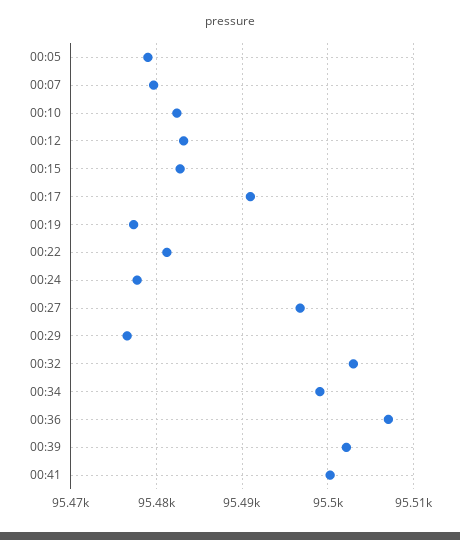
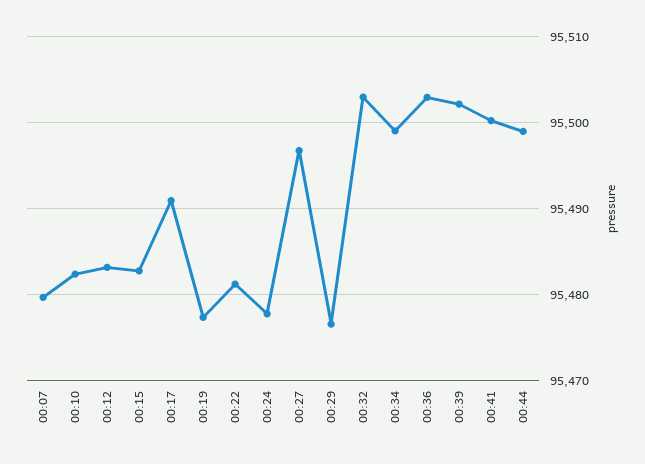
00:05: 95479 -> none
00:36: 95507 -> 95503
00:44: none -> 95499

